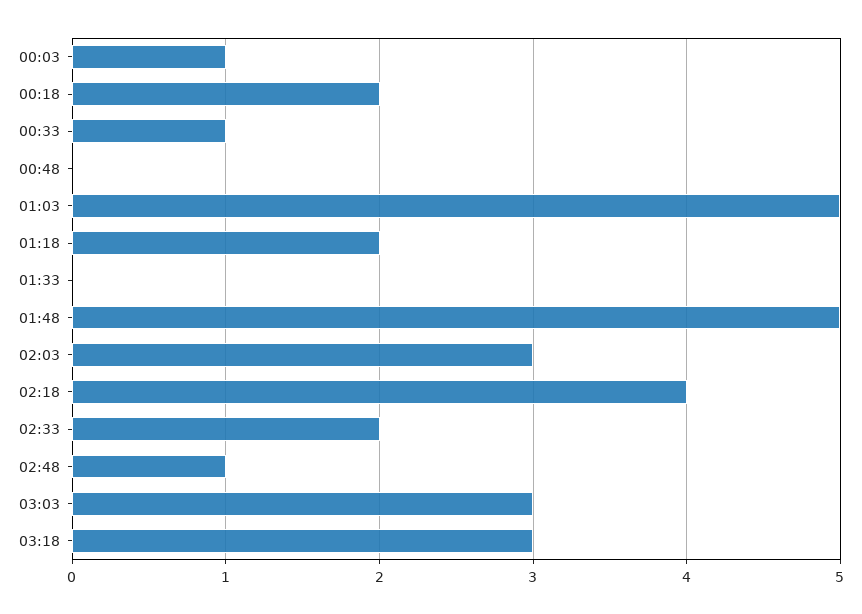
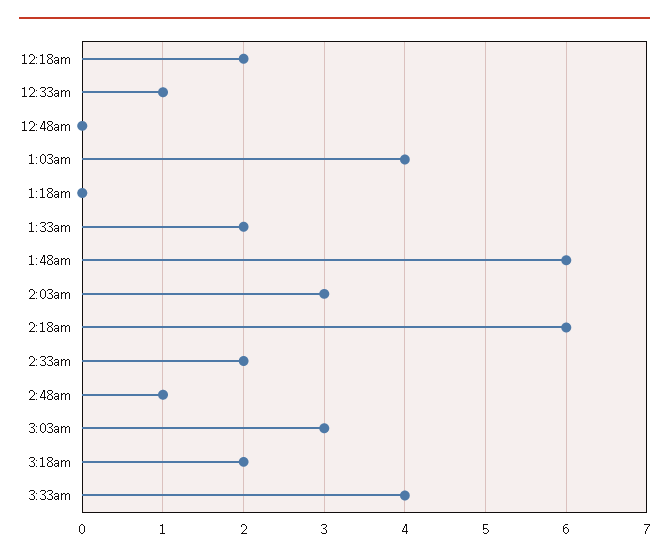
00:03: 1 -> none
01:03: 5 -> 4
01:18: 2 -> 0
01:33: 0 -> 2
01:48: 5 -> 6
02:18: 4 -> 6
03:18: 3 -> 2
3:33am: none -> 4

